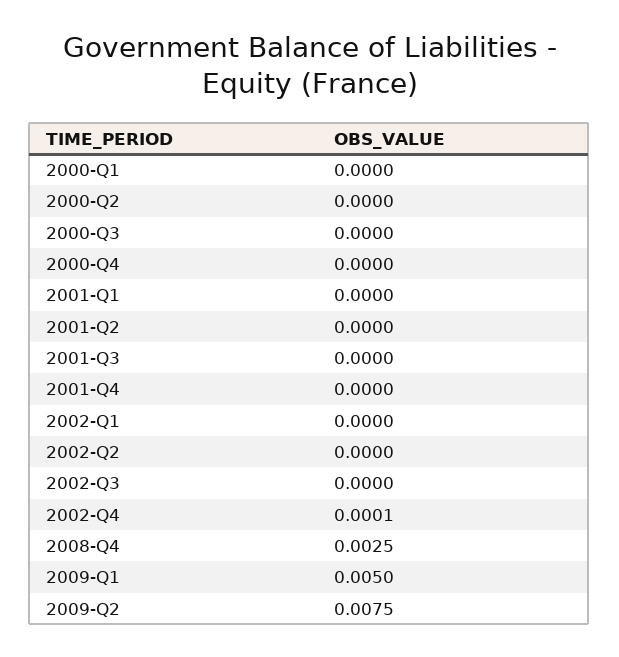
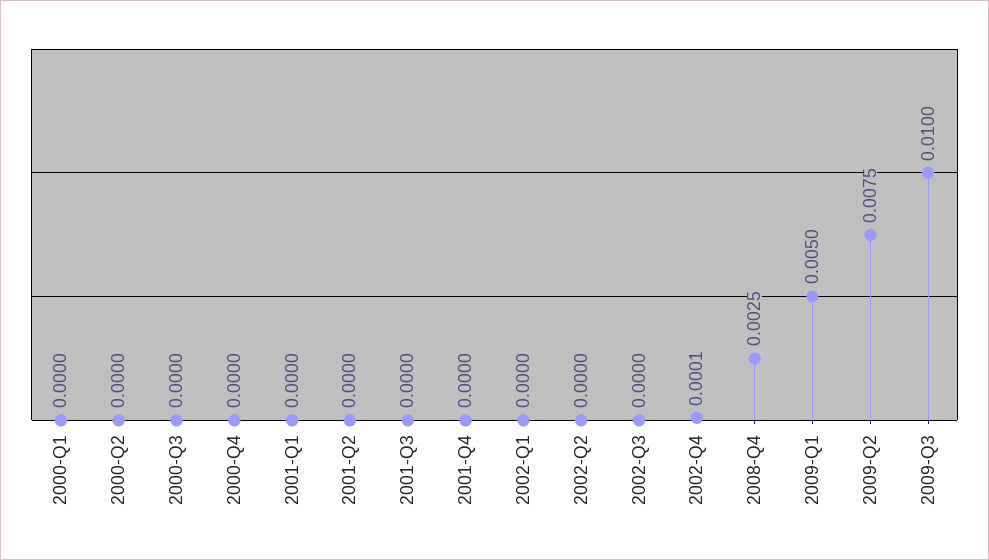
2009-Q3: none -> 0.01

